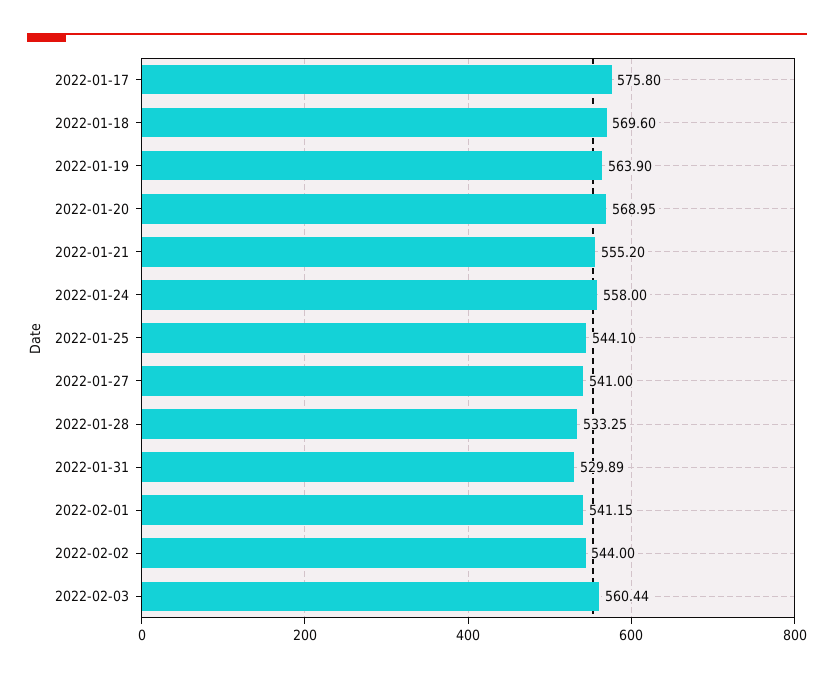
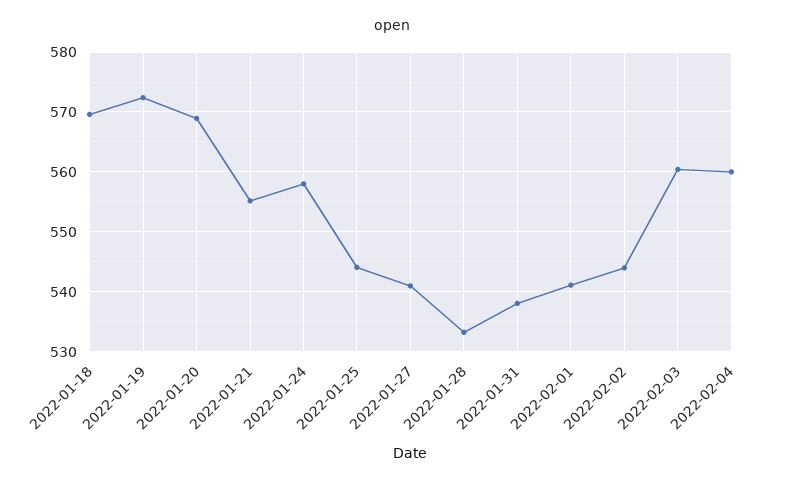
2022-01-17: 575.8 -> none
2022-01-19: 563.9 -> 572
2022-01-31: 529.89 -> 538
2022-02-04: none -> 560

